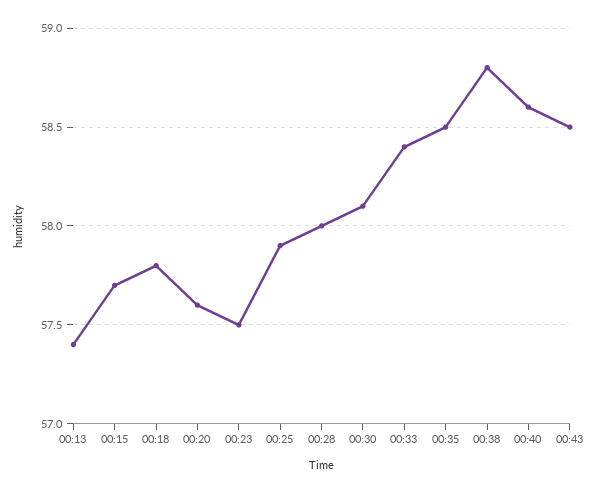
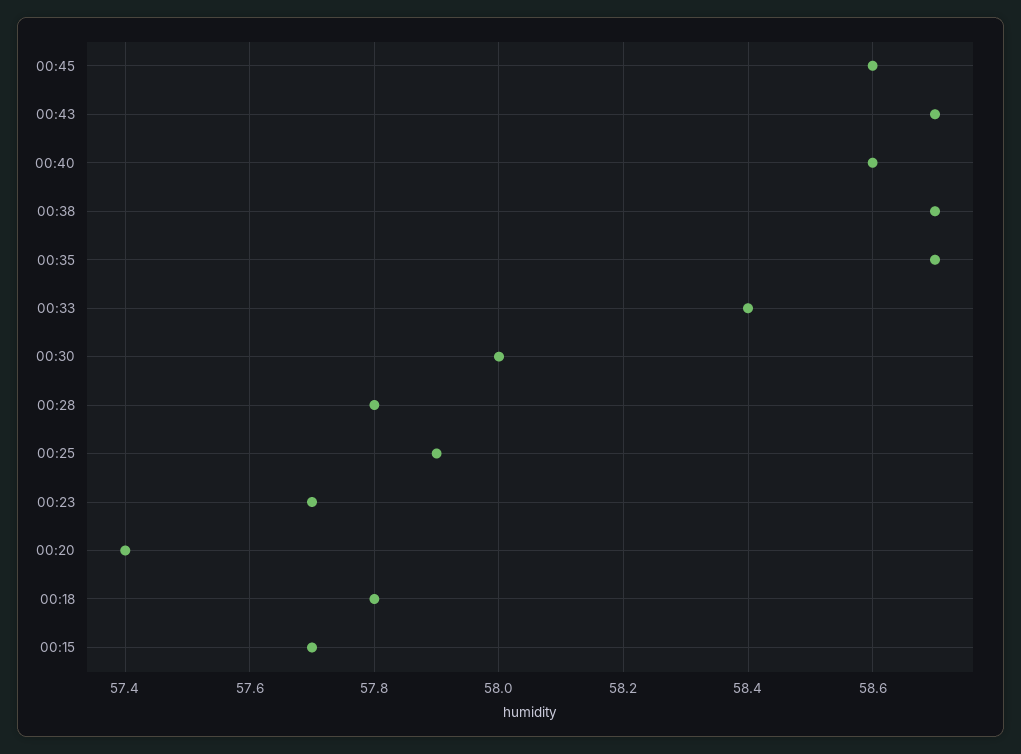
00:13: 57.4 -> none
00:20: 57.6 -> 57.4
00:23: 57.5 -> 57.7
00:28: 58 -> 57.8
00:30: 58.1 -> 58
00:35: 58.5 -> 58.7
00:38: 58.8 -> 58.7
00:43: 58.5 -> 58.7
00:45: none -> 58.6

